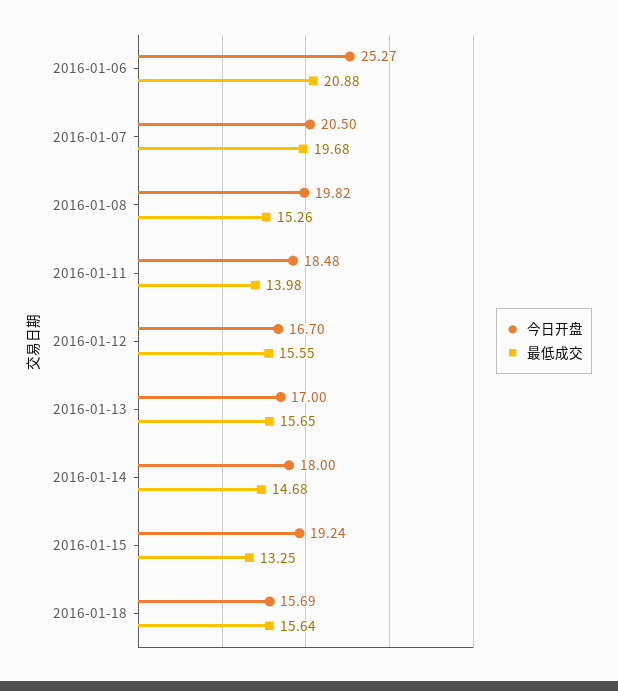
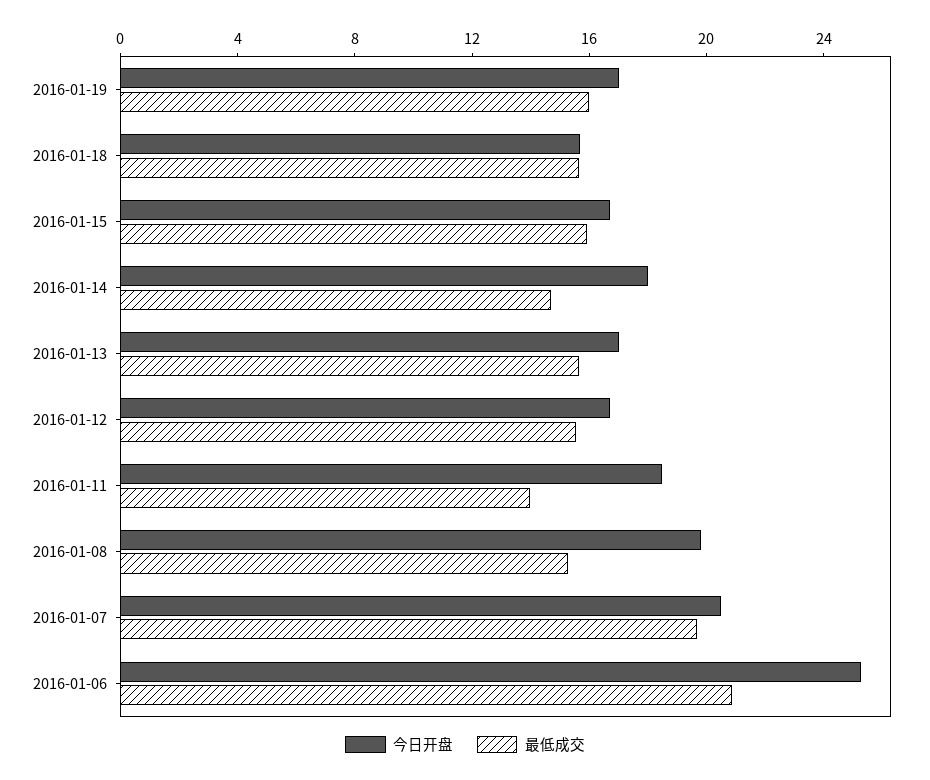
今日开盘, 2016-01-15: 19.24 -> 17
最低成交, 2016-01-15: 13.25 -> 16
今日开盘, 2016-01-19: none -> 17
最低成交, 2016-01-19: none -> 16

